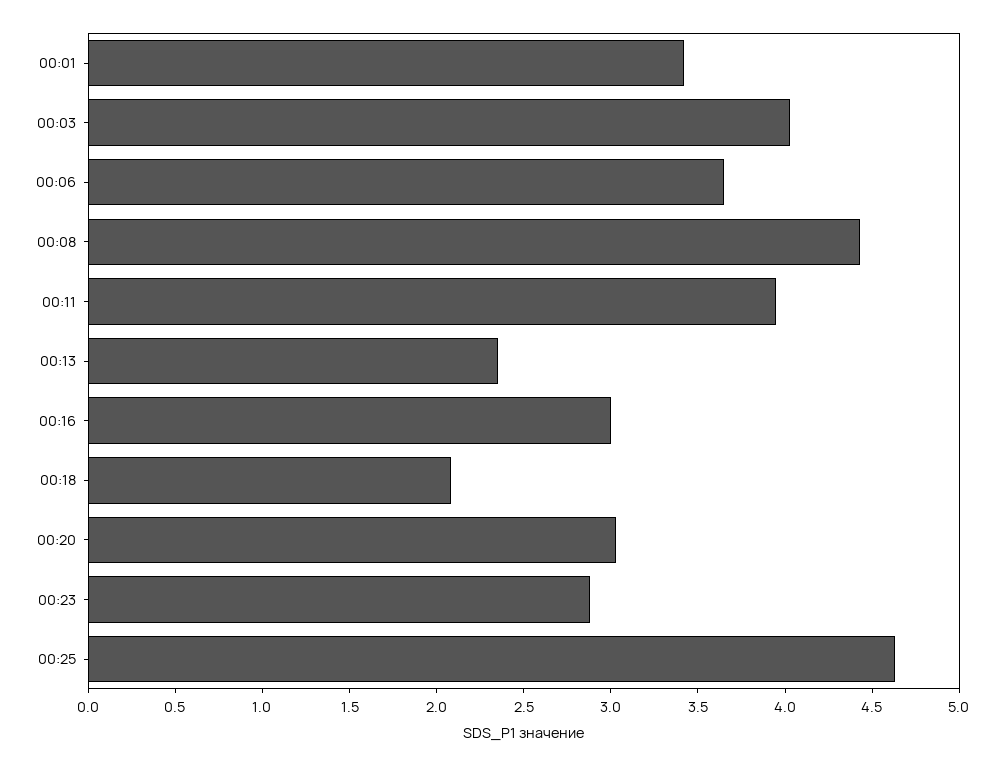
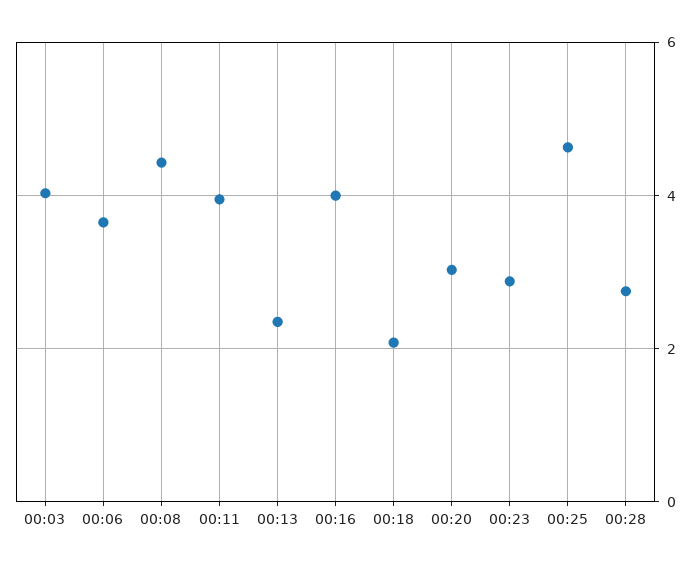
00:01: 3.4 -> none
00:16: 3 -> 4
00:28: none -> 2.8

